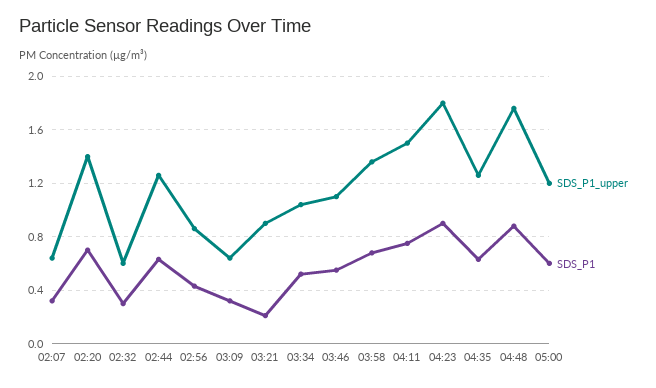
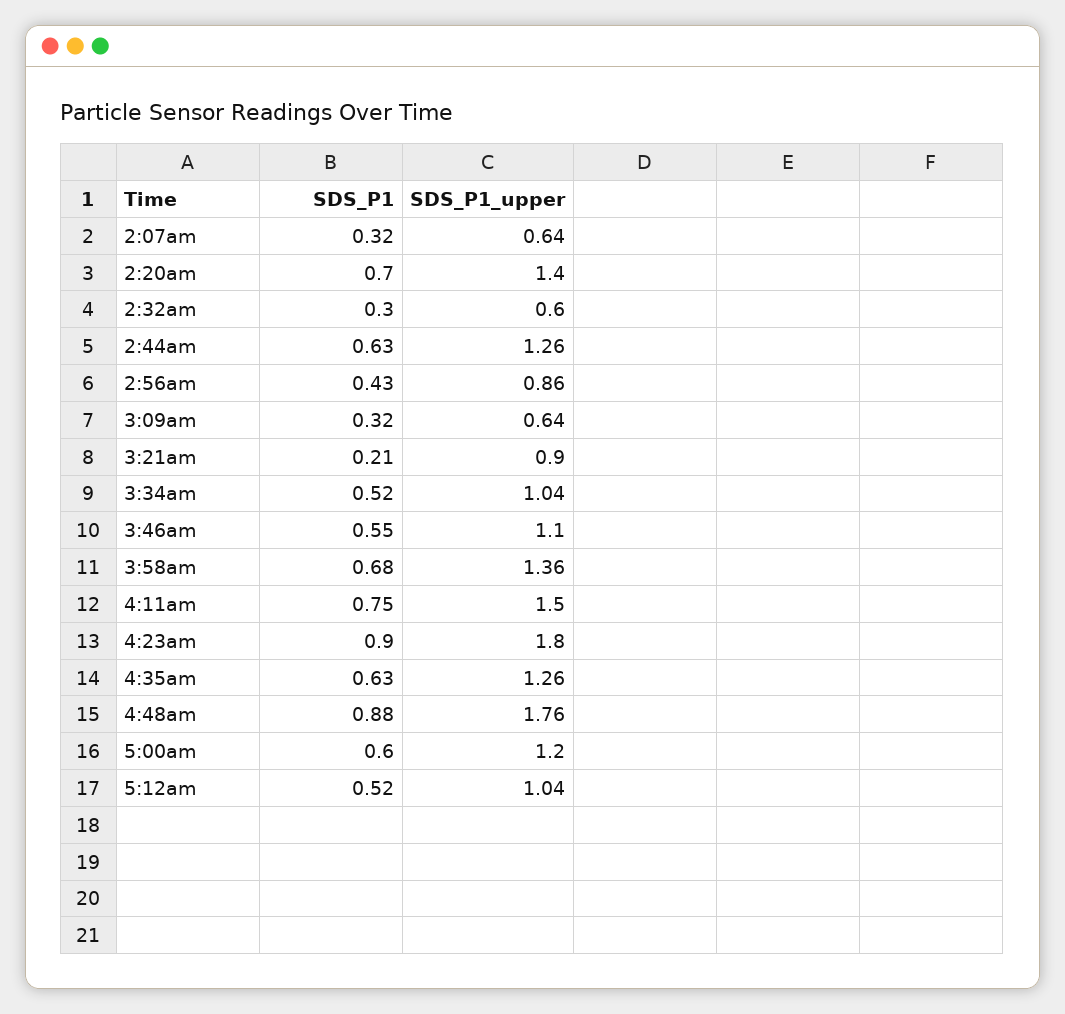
SDS_P1, 5:12am: none -> 0.52
SDS_P1_upper, 5:12am: none -> 1.04

